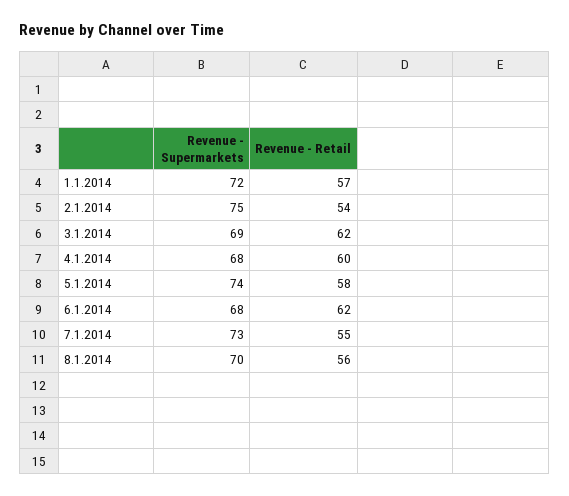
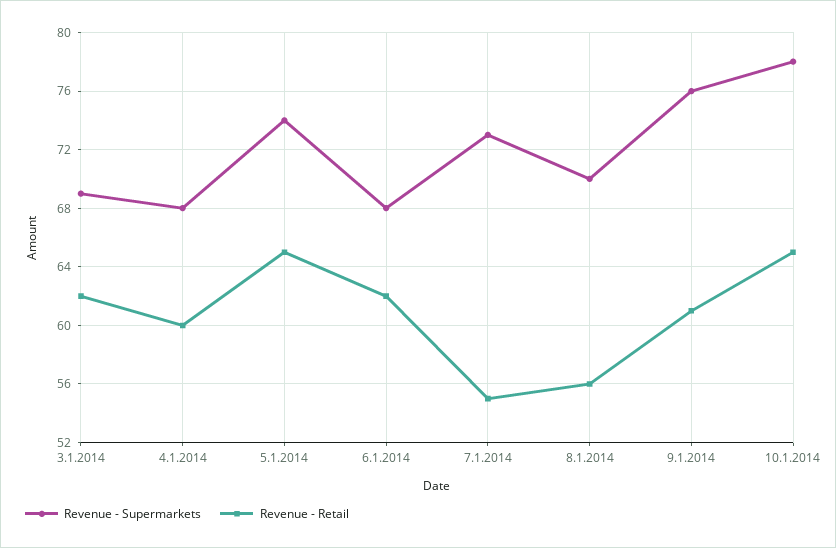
Revenue - Supermarkets, 1.1.2014: 72 -> none
Revenue - Retail, 1.1.2014: 57 -> none
Revenue - Supermarkets, 2.1.2014: 75 -> none
Revenue - Retail, 2.1.2014: 54 -> none
Revenue - Retail, 5.1.2014: 58 -> 65
Revenue - Supermarkets, 9.1.2014: none -> 76
Revenue - Retail, 9.1.2014: none -> 61
Revenue - Supermarkets, 10.1.2014: none -> 78
Revenue - Retail, 10.1.2014: none -> 65

